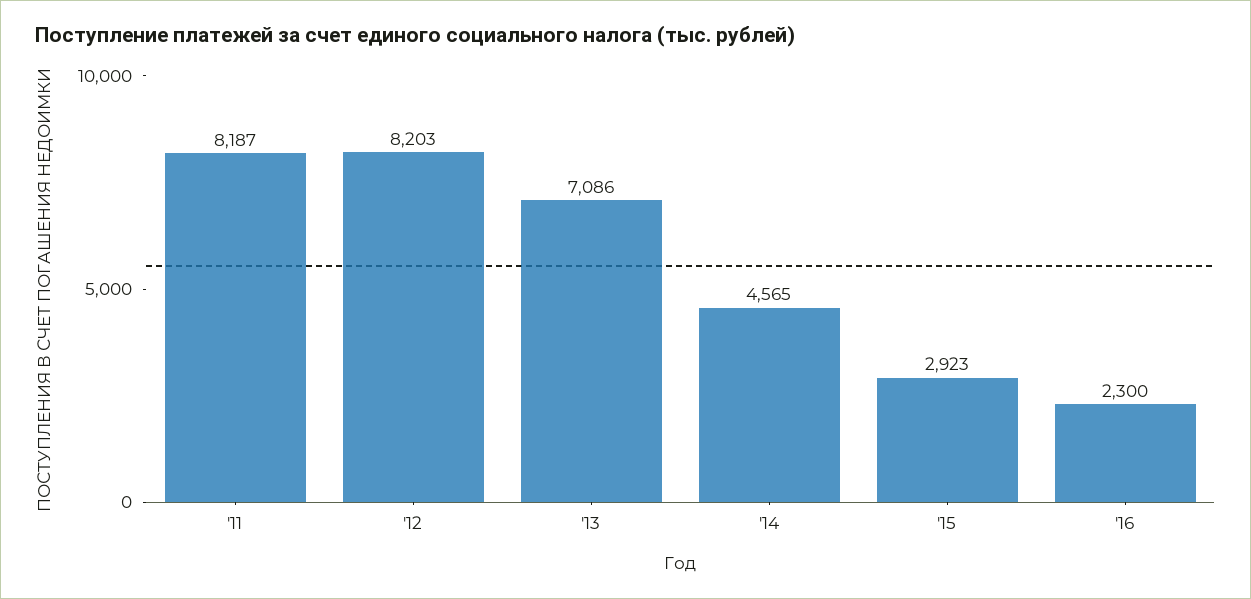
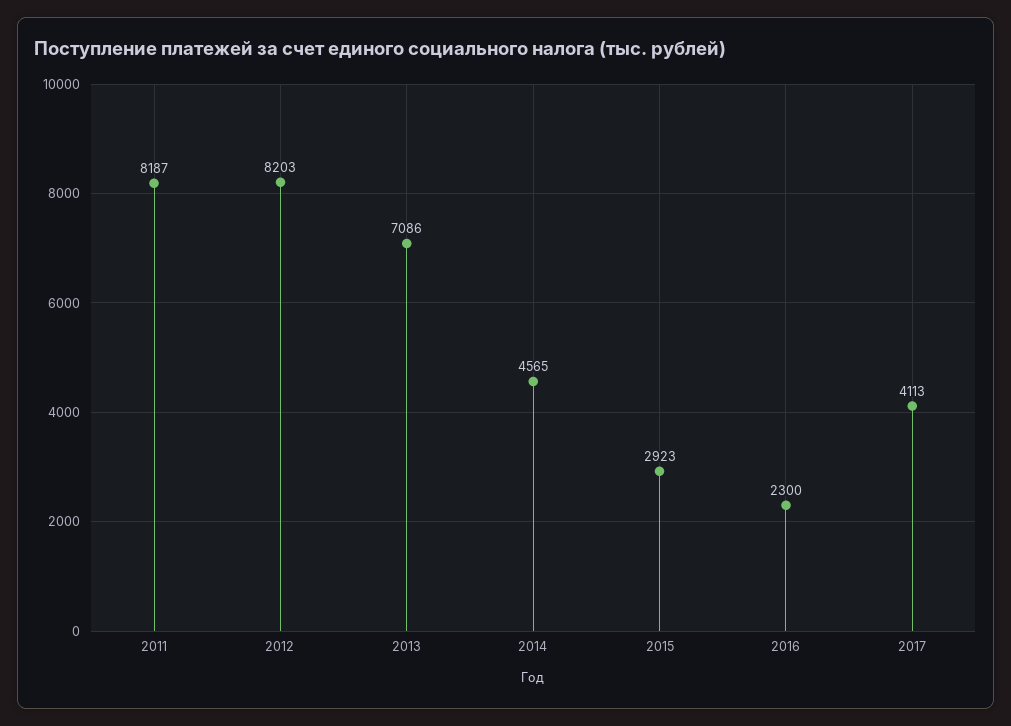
2017: none -> 4113

